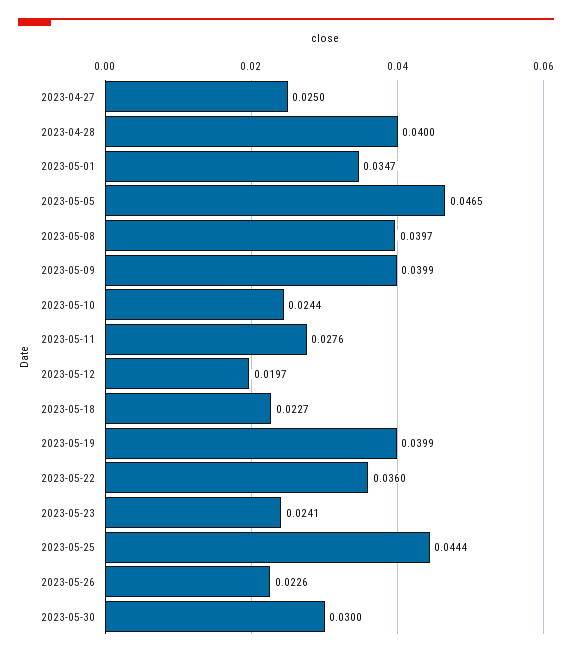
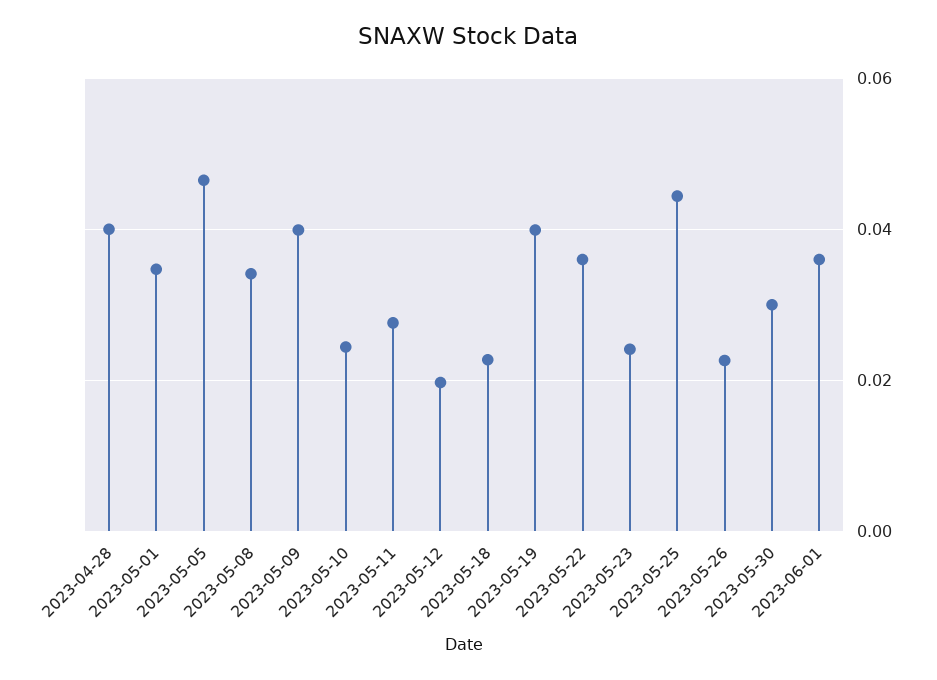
2023-04-27: 0.025 -> none
2023-05-08: 0.0397 -> 0.034
2023-06-01: none -> 0.036

